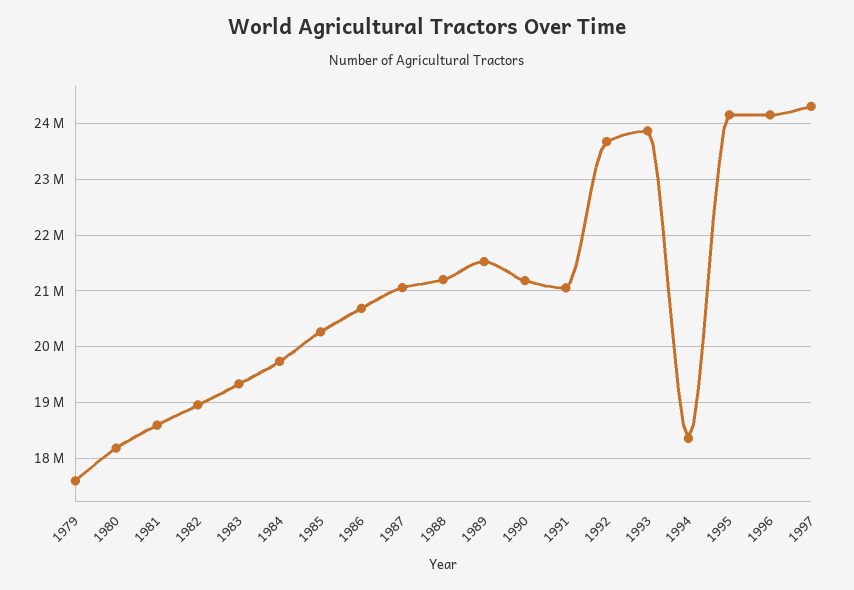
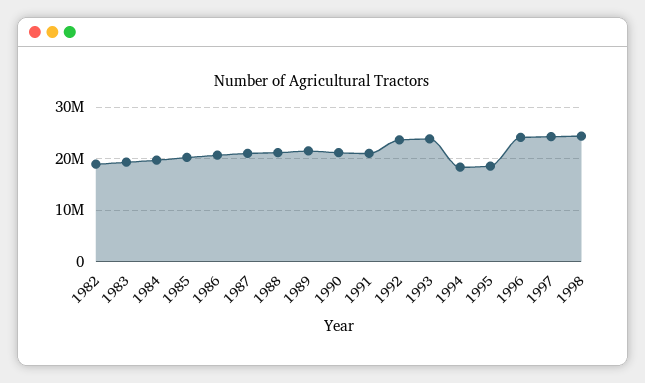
1979: 17600000 -> none
1980: 18200000 -> none
1981: 18600000 -> none
1995: 24200000 -> 18000000
1998: none -> 24000000

